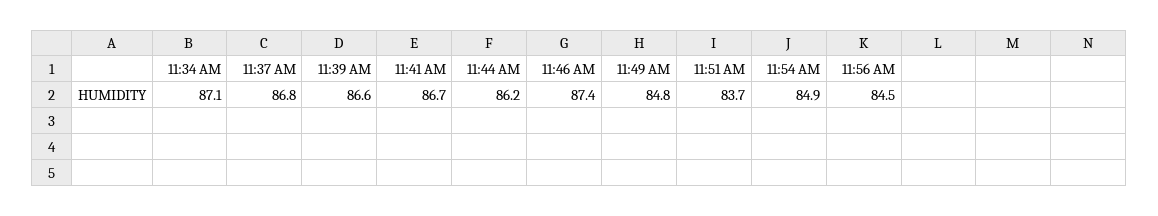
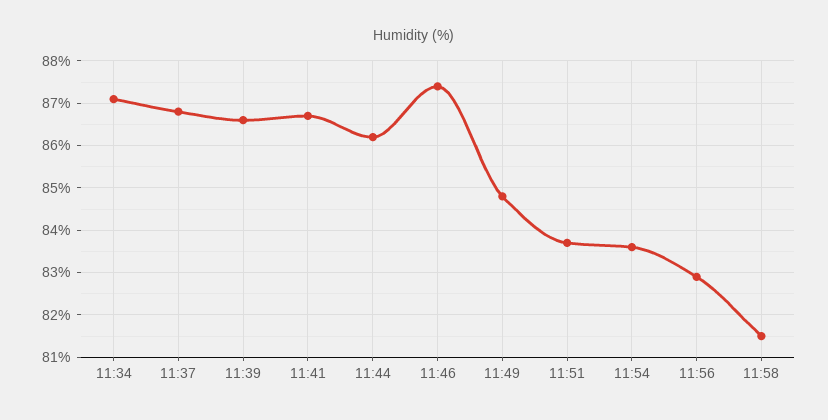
11:54 AM: 84.9 -> 83.5
11:56 AM: 84.5 -> 83
11:58: none -> 81.5

